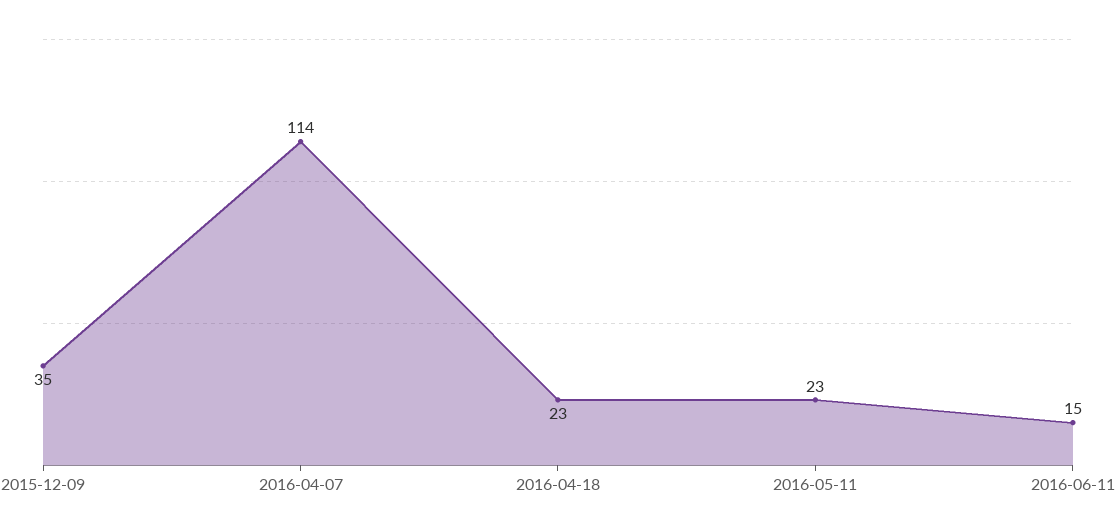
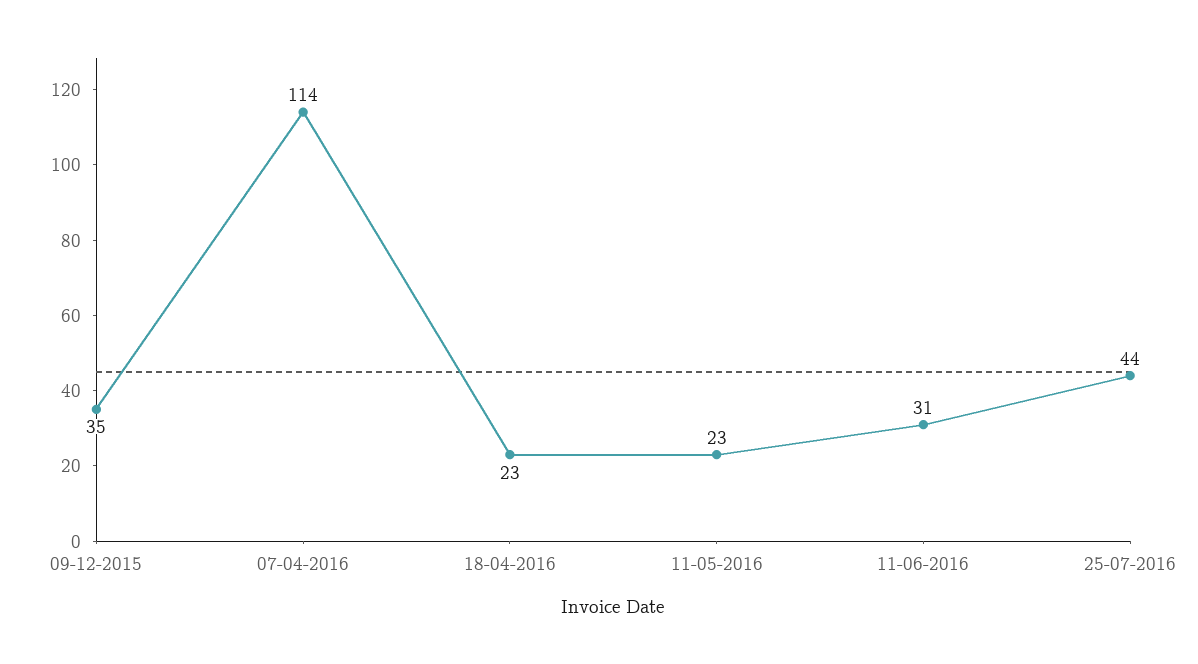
2016-06-11: 15 -> 31
25-07-2016: none -> 44

